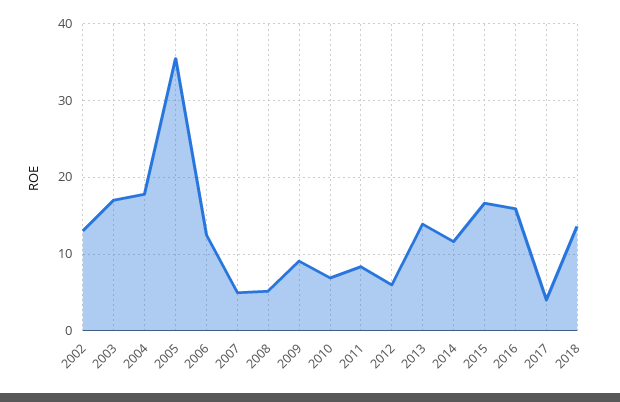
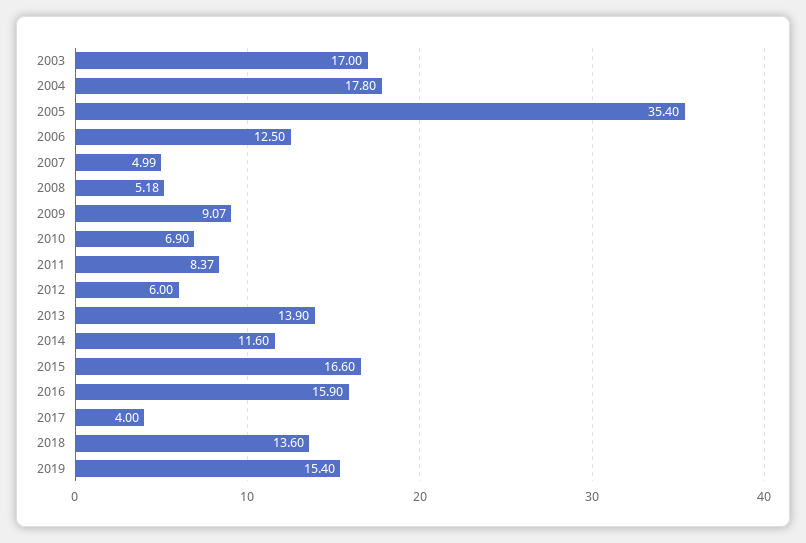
2002: 13 -> none
2019: none -> 15.4

